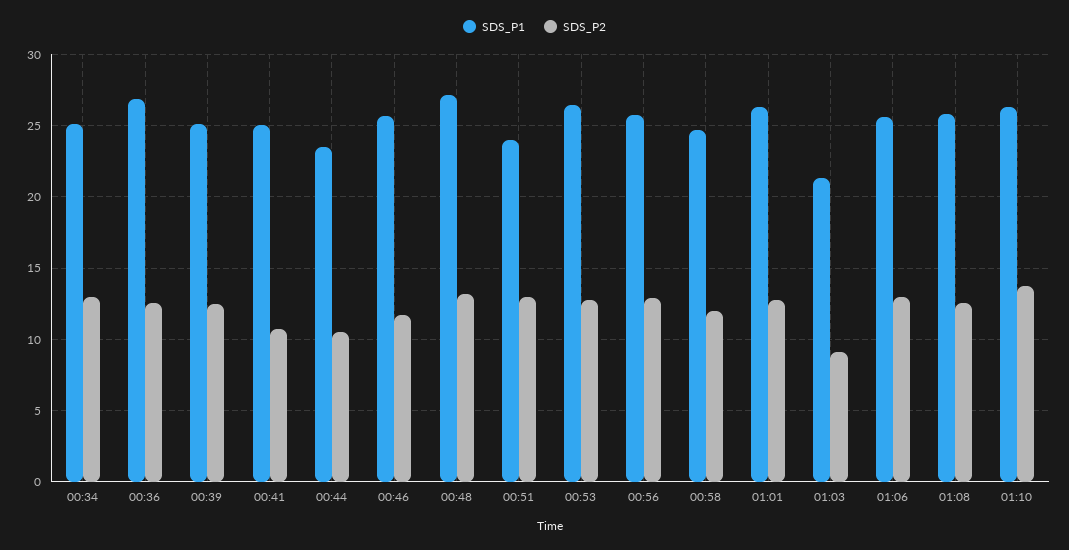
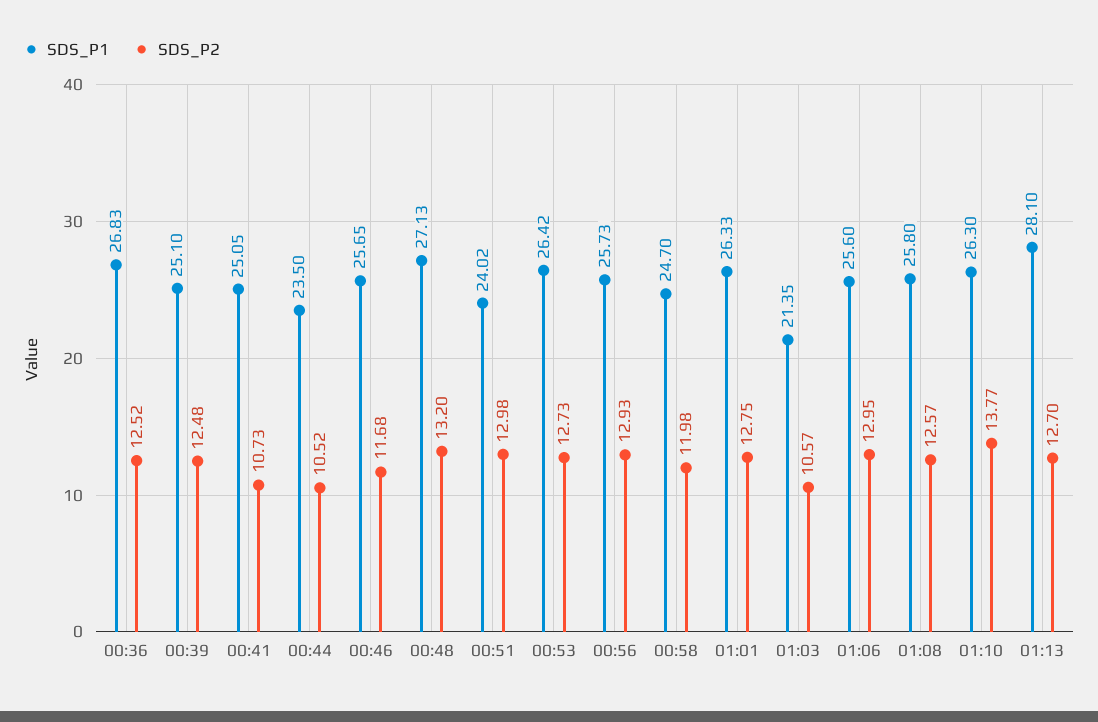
SDS_P1, 00:34: 25 -> none
SDS_P2, 00:34: 13 -> none
SDS_P2, 01:03: 9 -> 10.57
SDS_P1, 01:13: none -> 28.1
SDS_P2, 01:13: none -> 12.7

